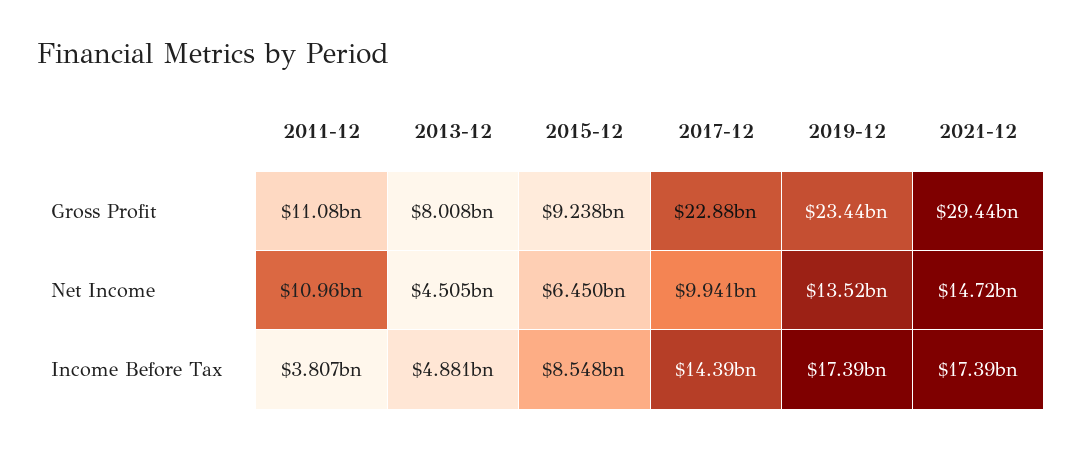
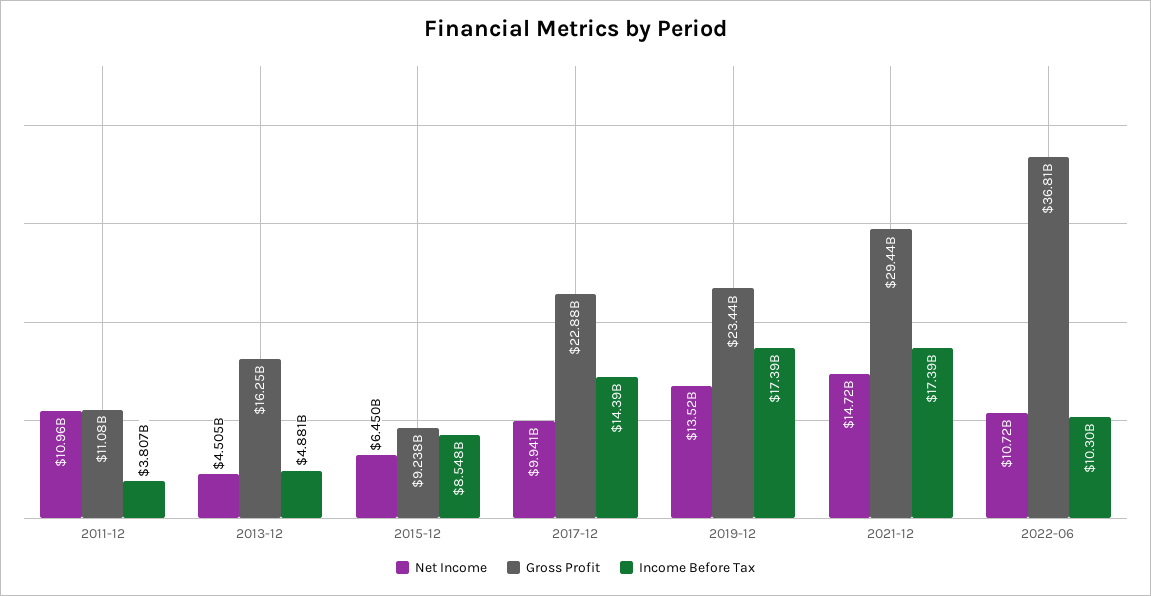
Gross Profit, 2013-12: 8008000000 -> 16250000000
Net Income, 2022-06: none -> 10720000000
Gross Profit, 2022-06: none -> 36810000000
Income Before Tax, 2022-06: none -> 10300000000

